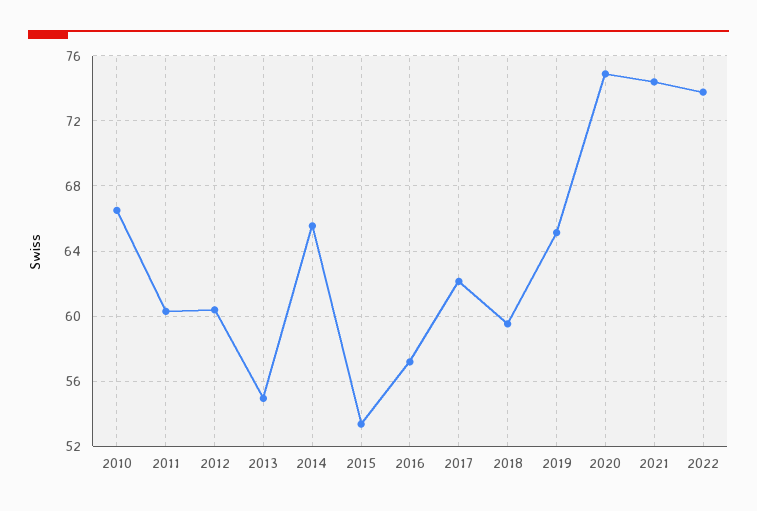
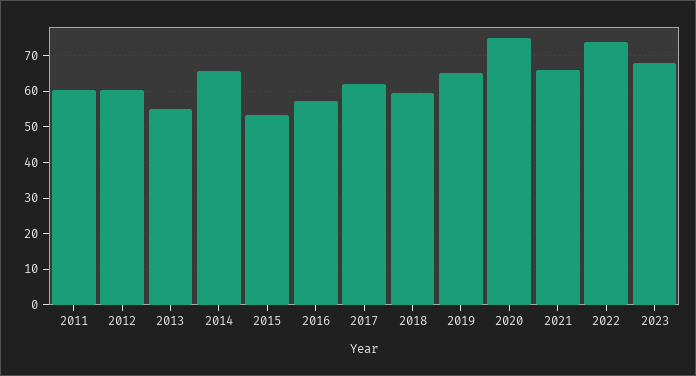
2010: 66.5 -> none
2021: 74.5 -> 66
2023: none -> 68

